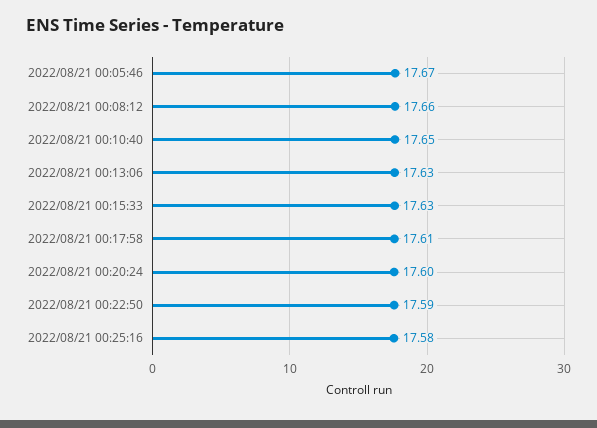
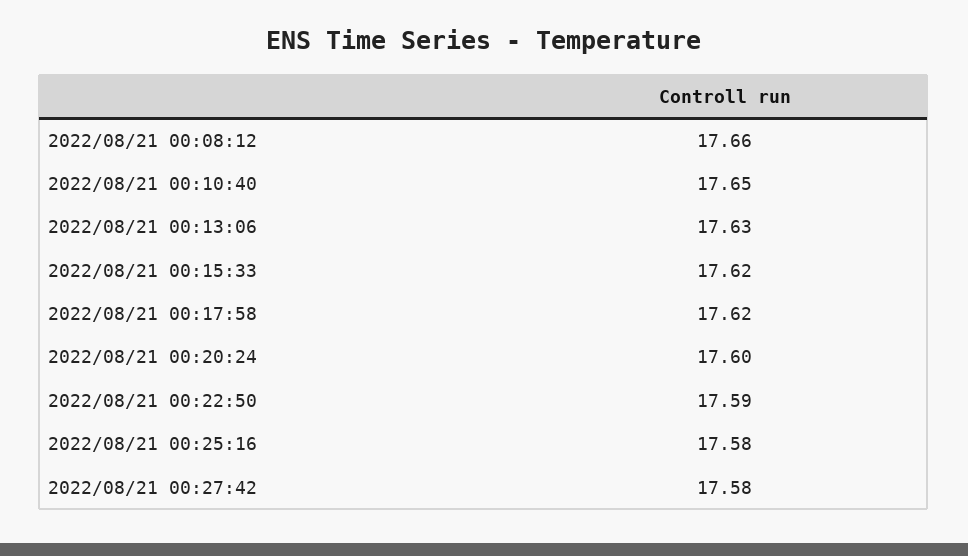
2022/08/21 00:05:46: 17.67 -> none
2022/08/21 00:15:33: 17.63 -> 17.62
2022/08/21 00:17:58: 17.61 -> 17.62
2022/08/21 00:27:42: none -> 17.58

